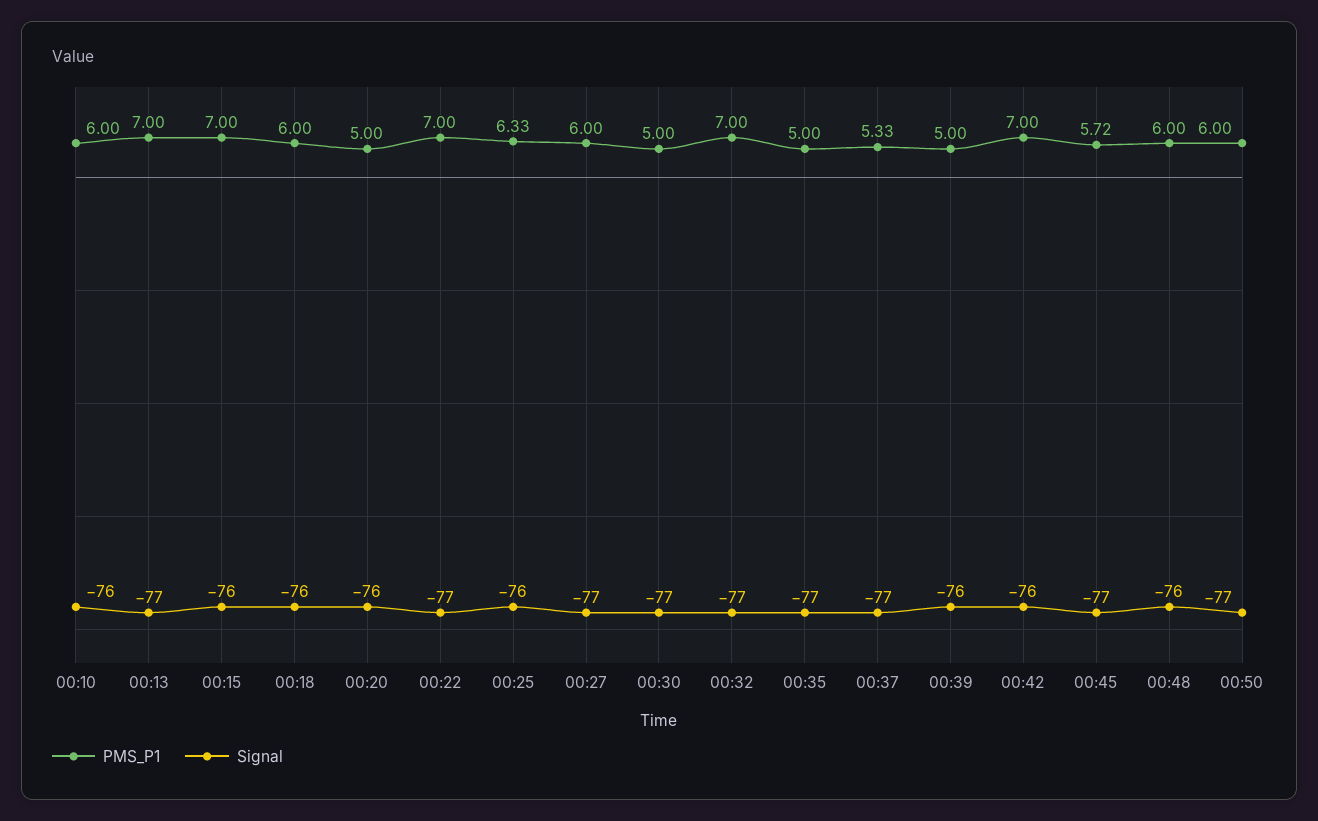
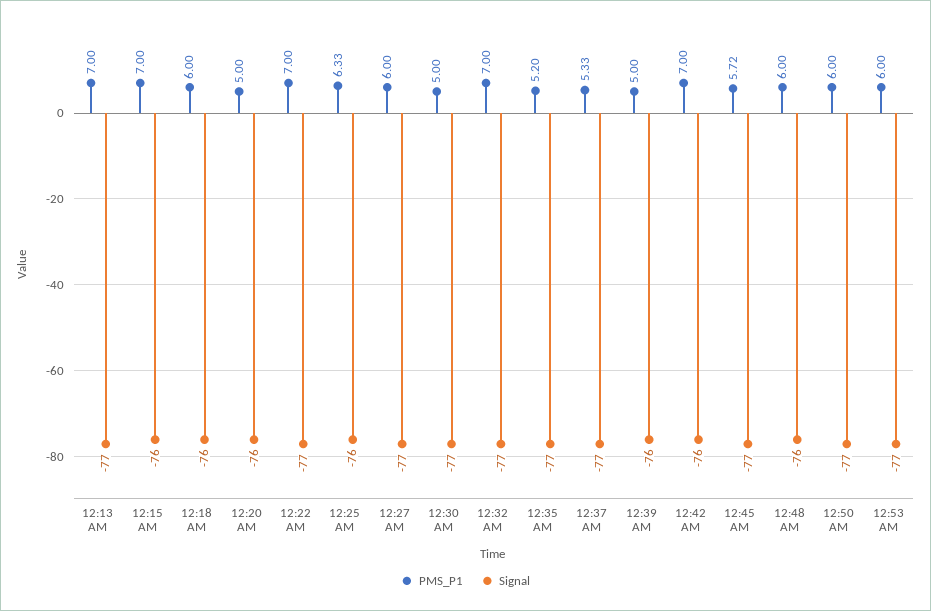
PMS_P1, 00:10: 6 -> none
Signal, 00:10: -76 -> none
PMS_P1, 00:35: 5 -> 5.2
PMS_P1, 12:53 AM: none -> 6
Signal, 12:53 AM: none -> -77

